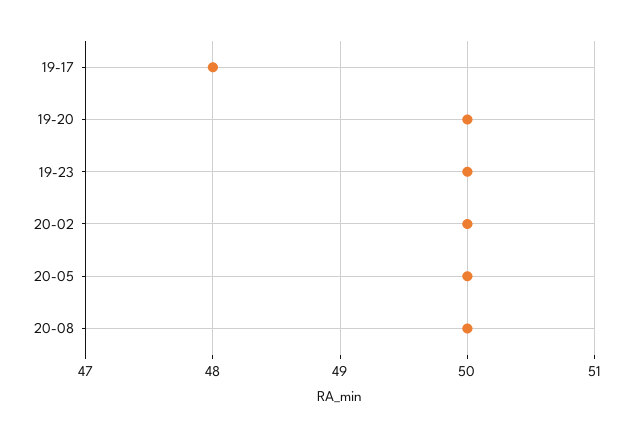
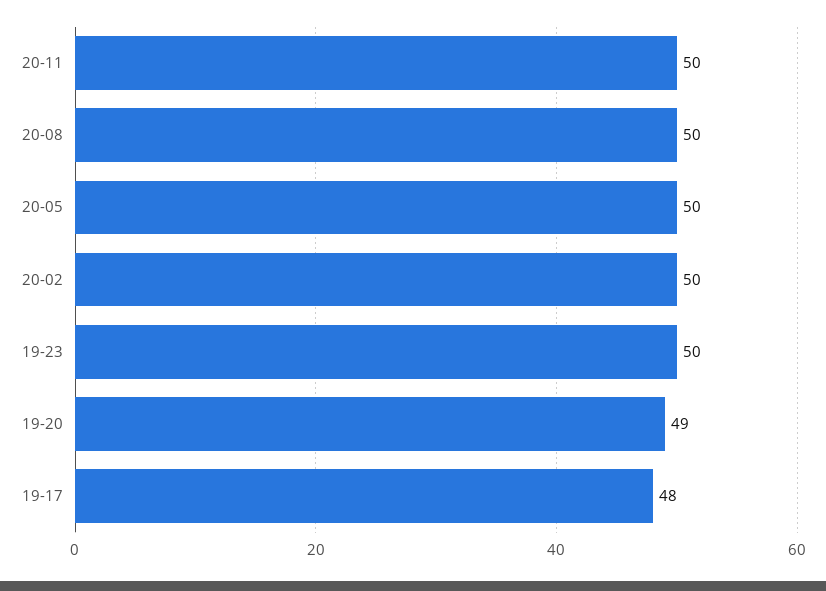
19-20: 50 -> 49
20-11: none -> 50

